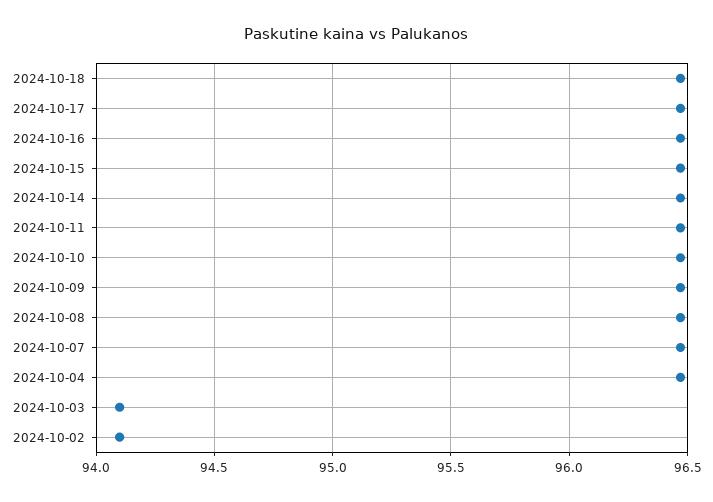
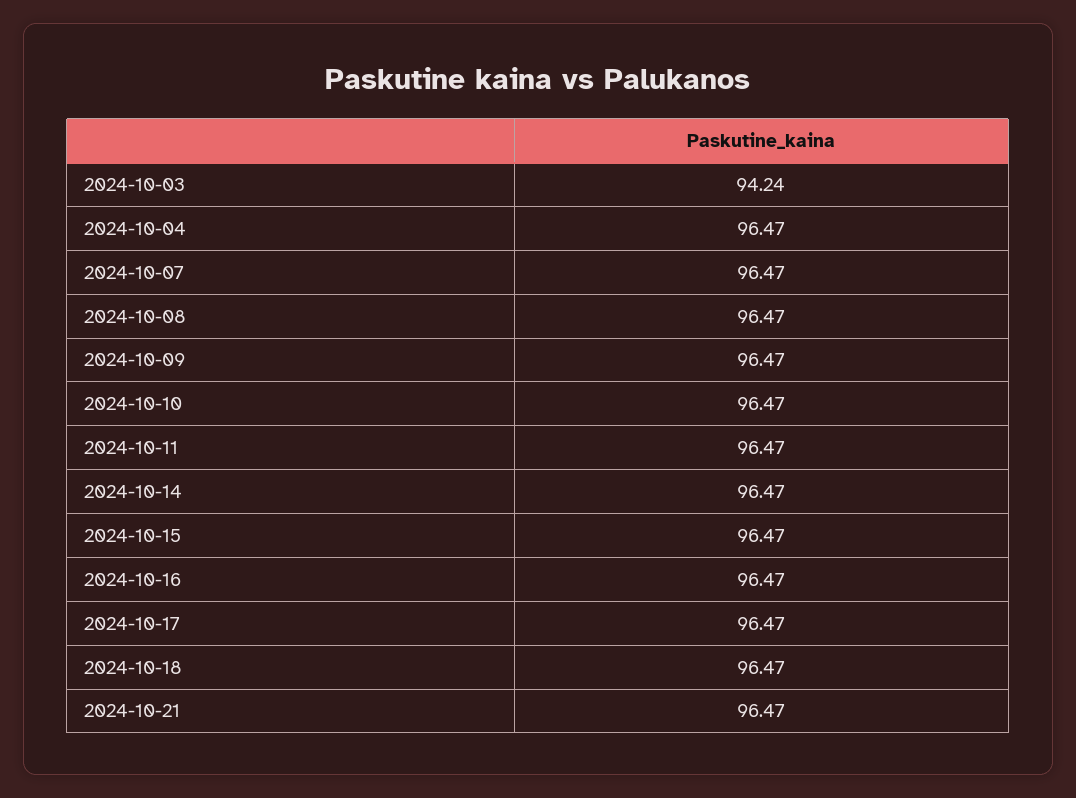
2024-10-03: 94.1 -> 94.24
2024-10-02: 94.1 -> none
2024-10-21: none -> 96.47

